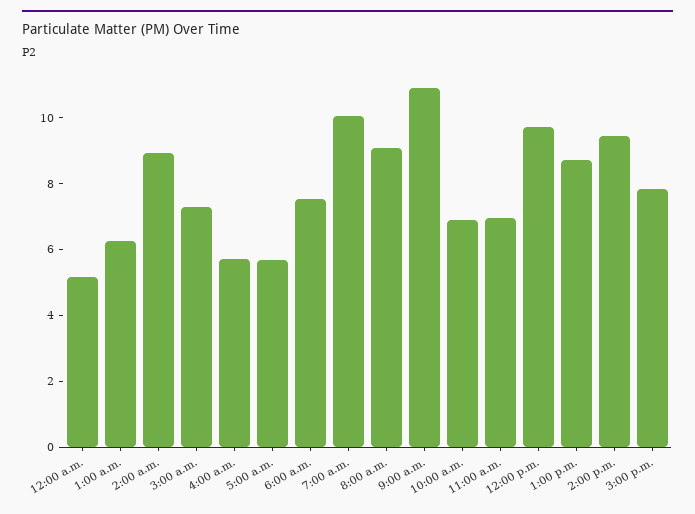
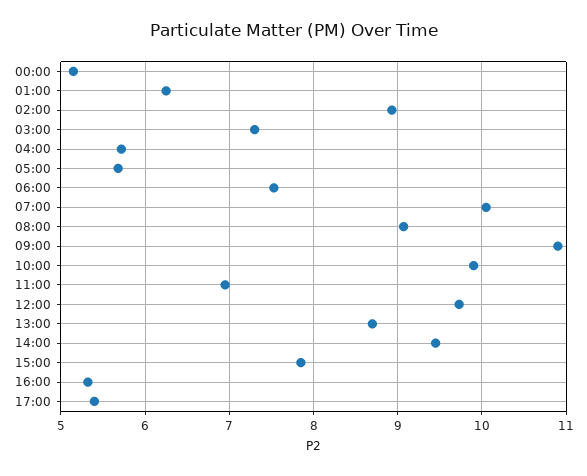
10:00 a.m.: 7 -> 9.9
16:00: none -> 5.3
17:00: none -> 5.4

